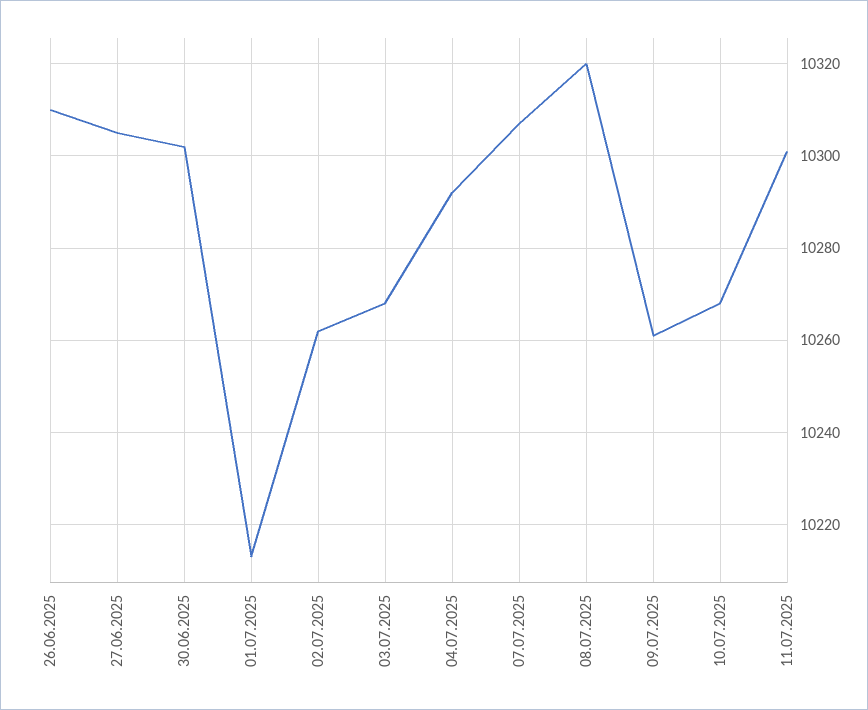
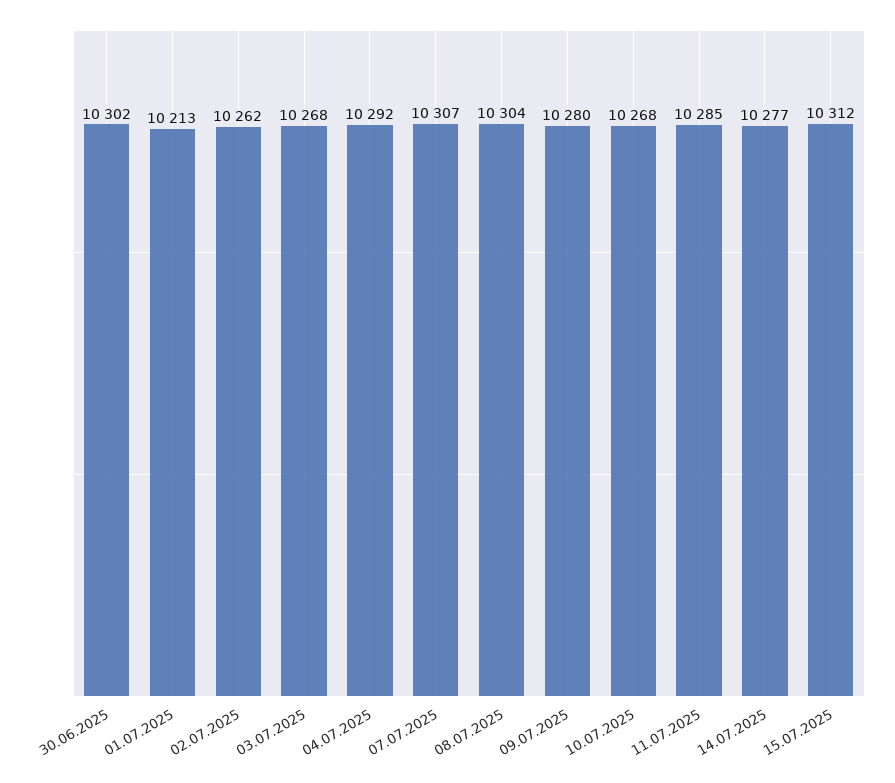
26.06.2025: 10310 -> none
27.06.2025: 10305 -> none
08.07.2025: 10320 -> 10304
09.07.2025: 10260 -> 10280
11.07.2025: 10300 -> 10285
14.07.2025: none -> 10277
15.07.2025: none -> 10312

